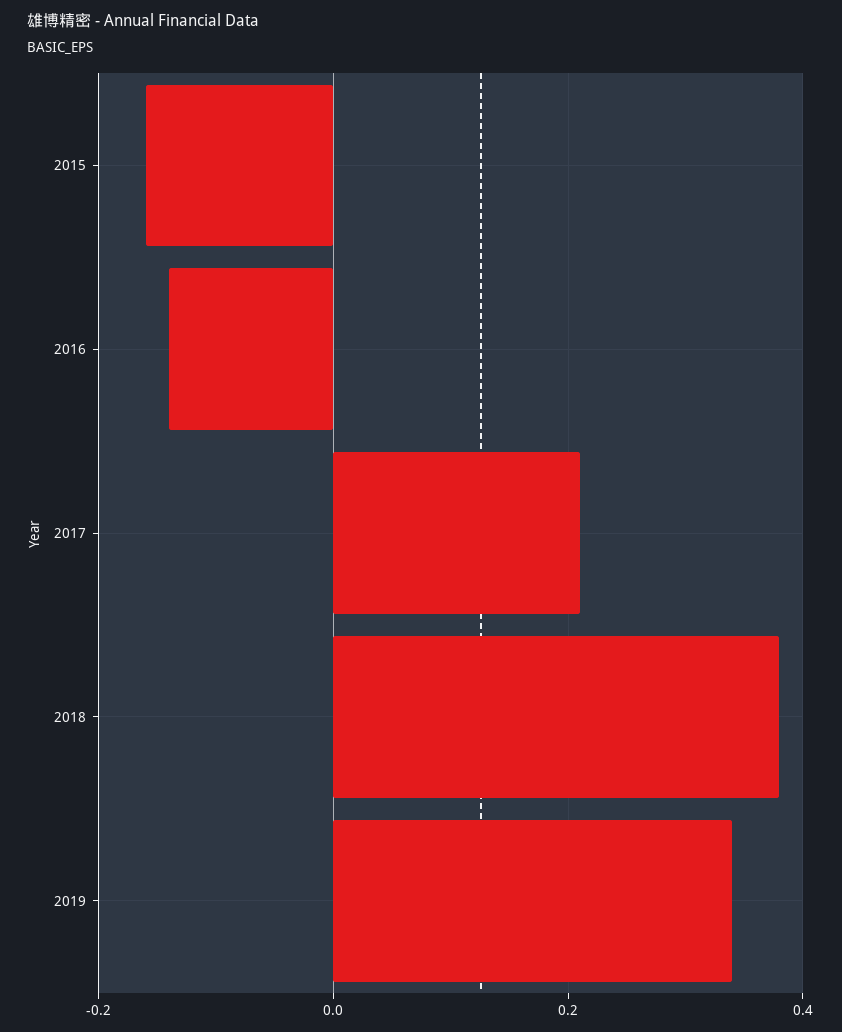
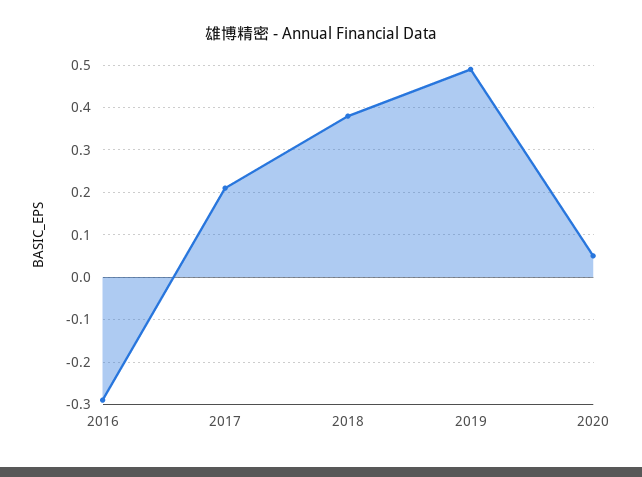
2015: -0.15 -> none
2016: -0.15 -> -0.3
2019: 0.35 -> 0.5
2020: none -> 0.05

